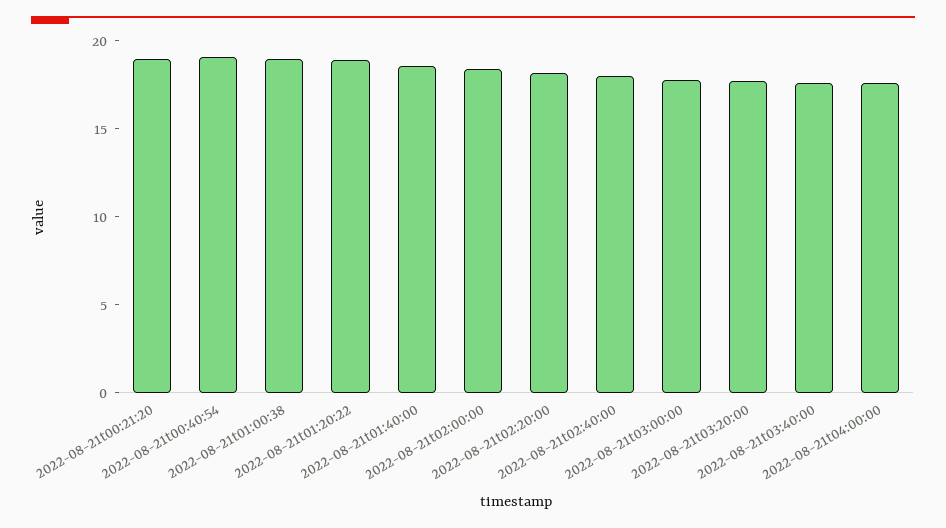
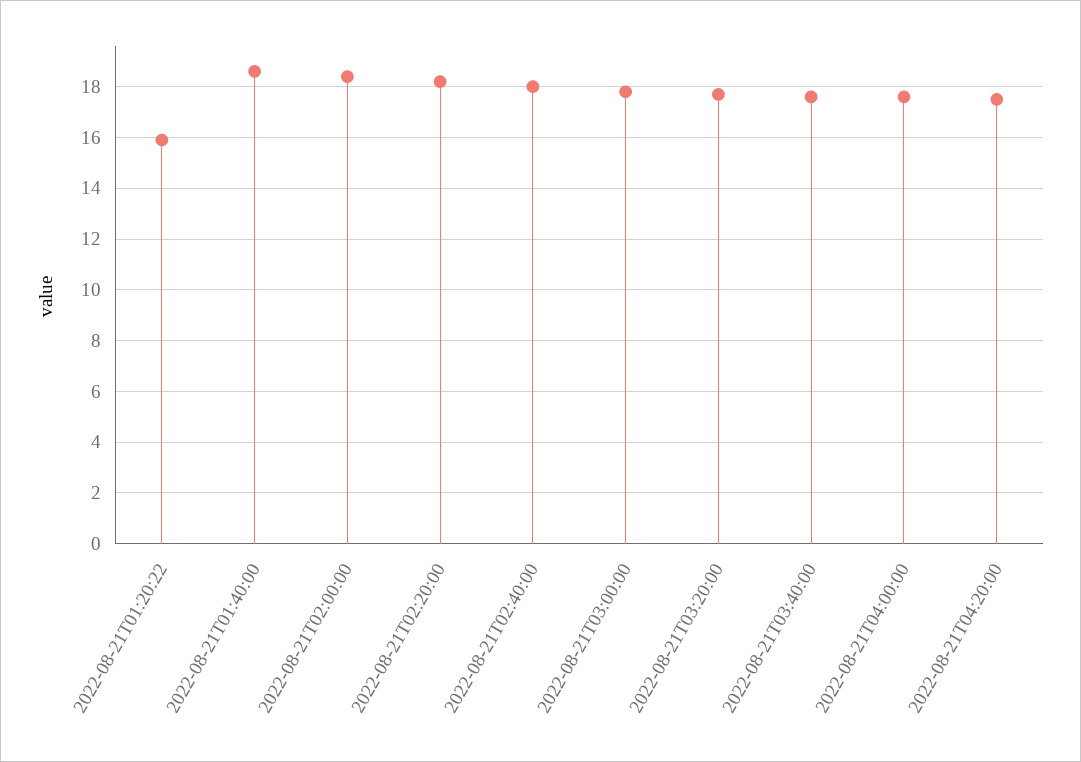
2022-08-21t00:21:20: 19 -> none
2022-08-21t00:40:54: 19 -> none
2022-08-21t01:00:38: 19 -> none
2022-08-21t01:20:22: 19 -> 16
2022-08-21T04:20:00: none -> 17.5

